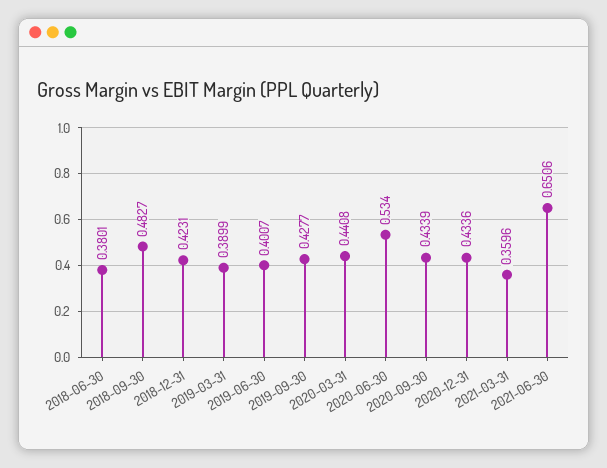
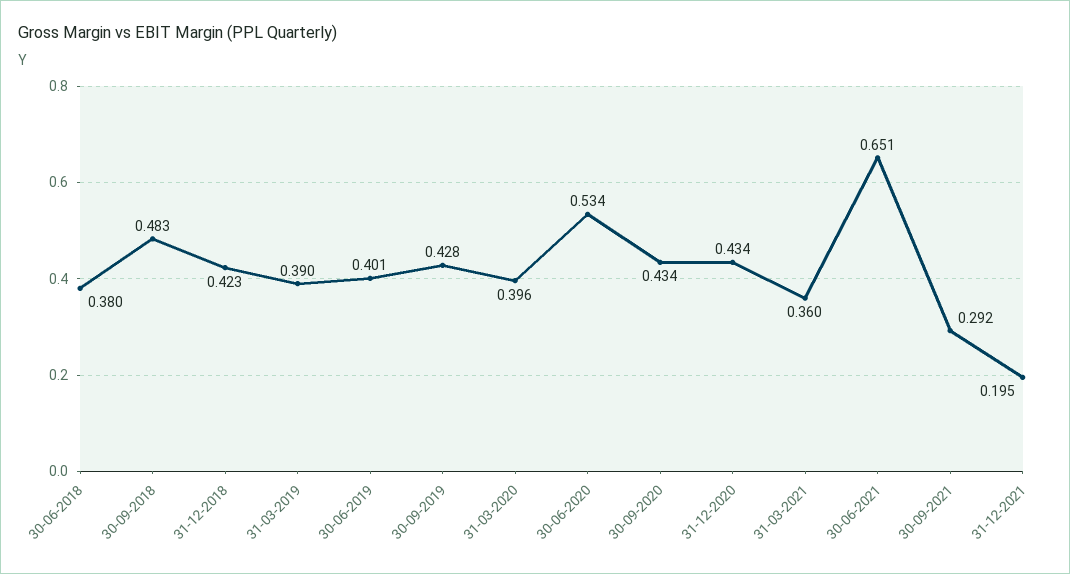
2020-03-31: 0.4408 -> 0.396
30-09-2021: none -> 0.292
31-12-2021: none -> 0.195

